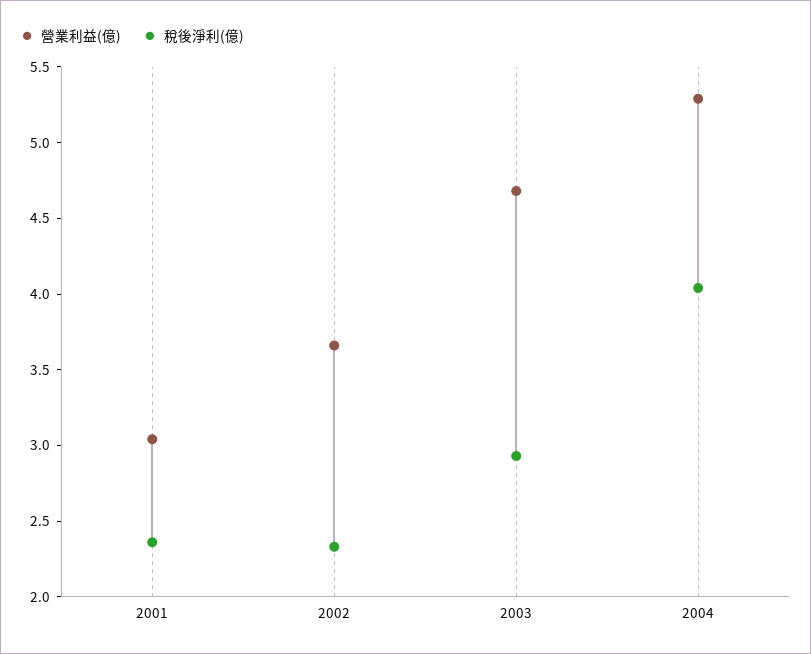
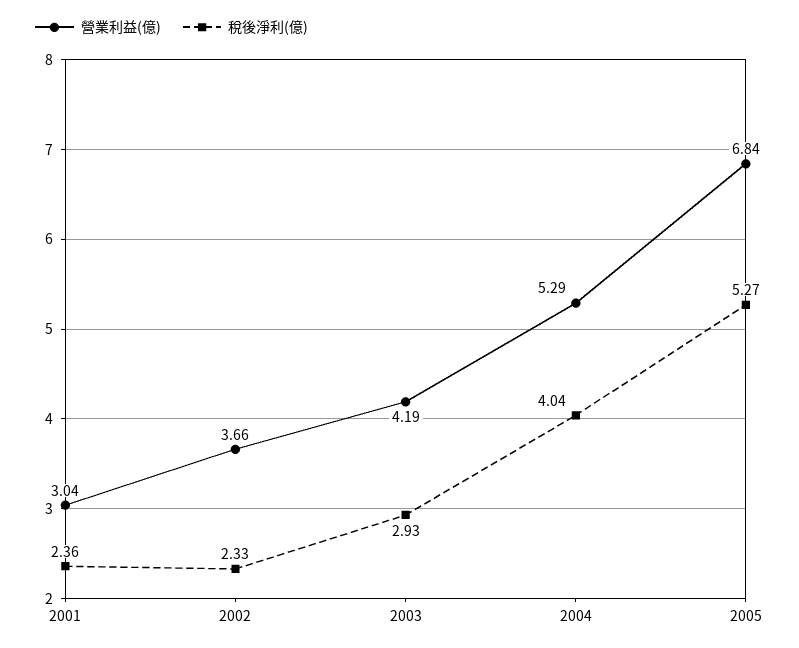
營業利益(億), 2003: 4.7 -> 4.19
營業利益(億), 2005: none -> 6.84
稅後淨利(億), 2005: none -> 5.27

